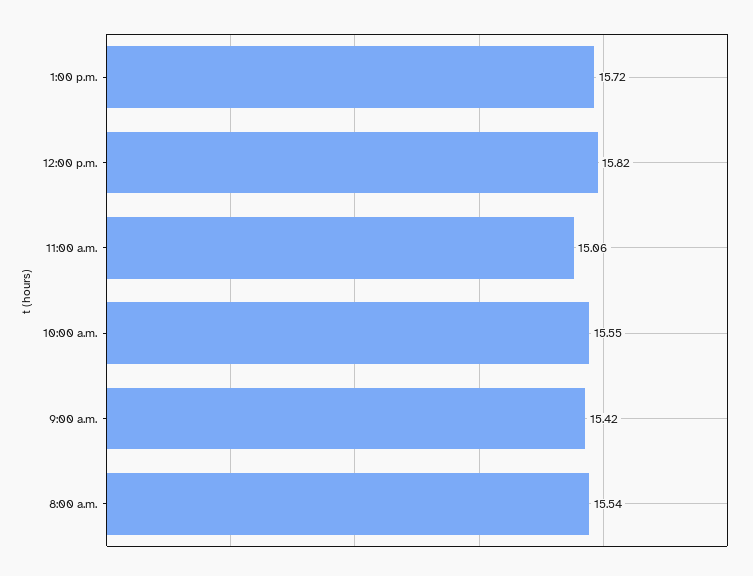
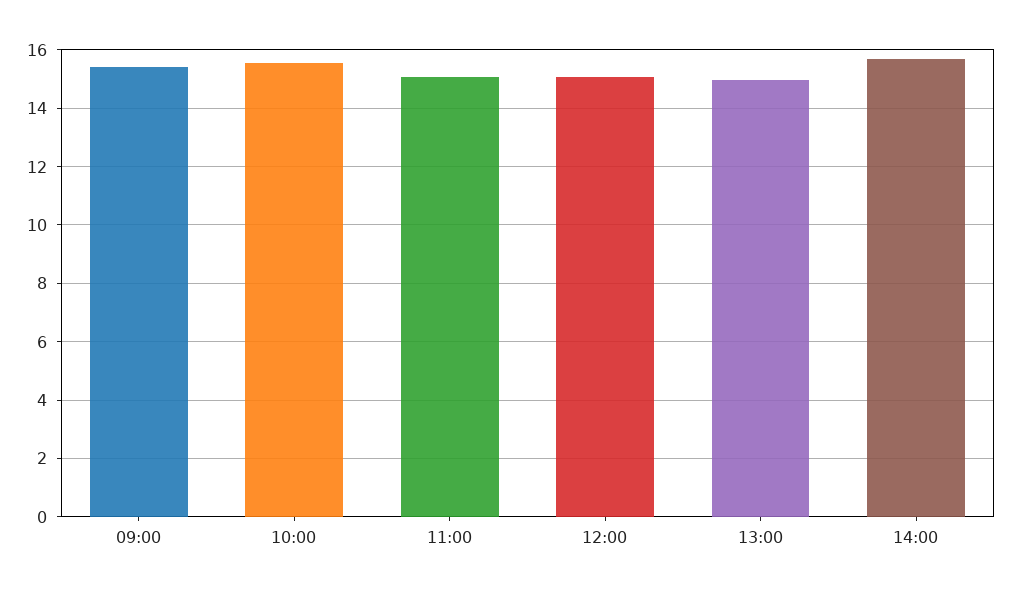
1:00 p.m.: 15.72 -> 15
12:00 p.m.: 15.82 -> 15
8:00 a.m.: 15.54 -> none
14:00: none -> 15.75

